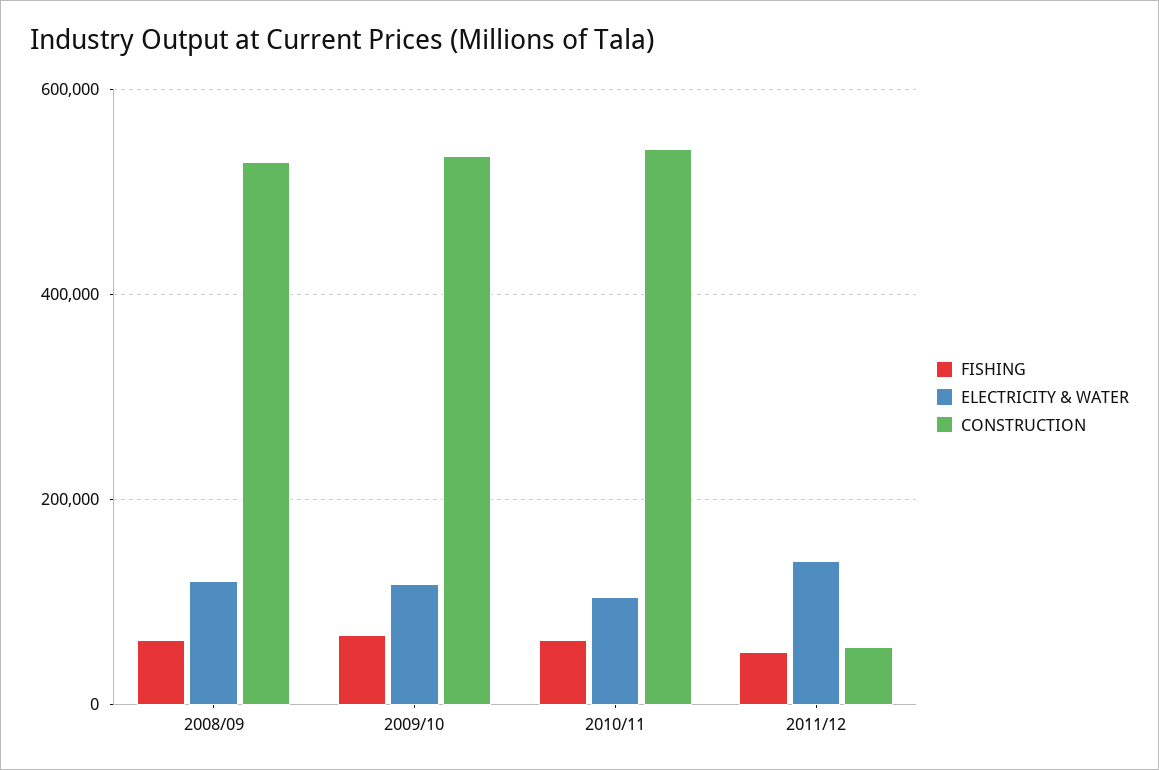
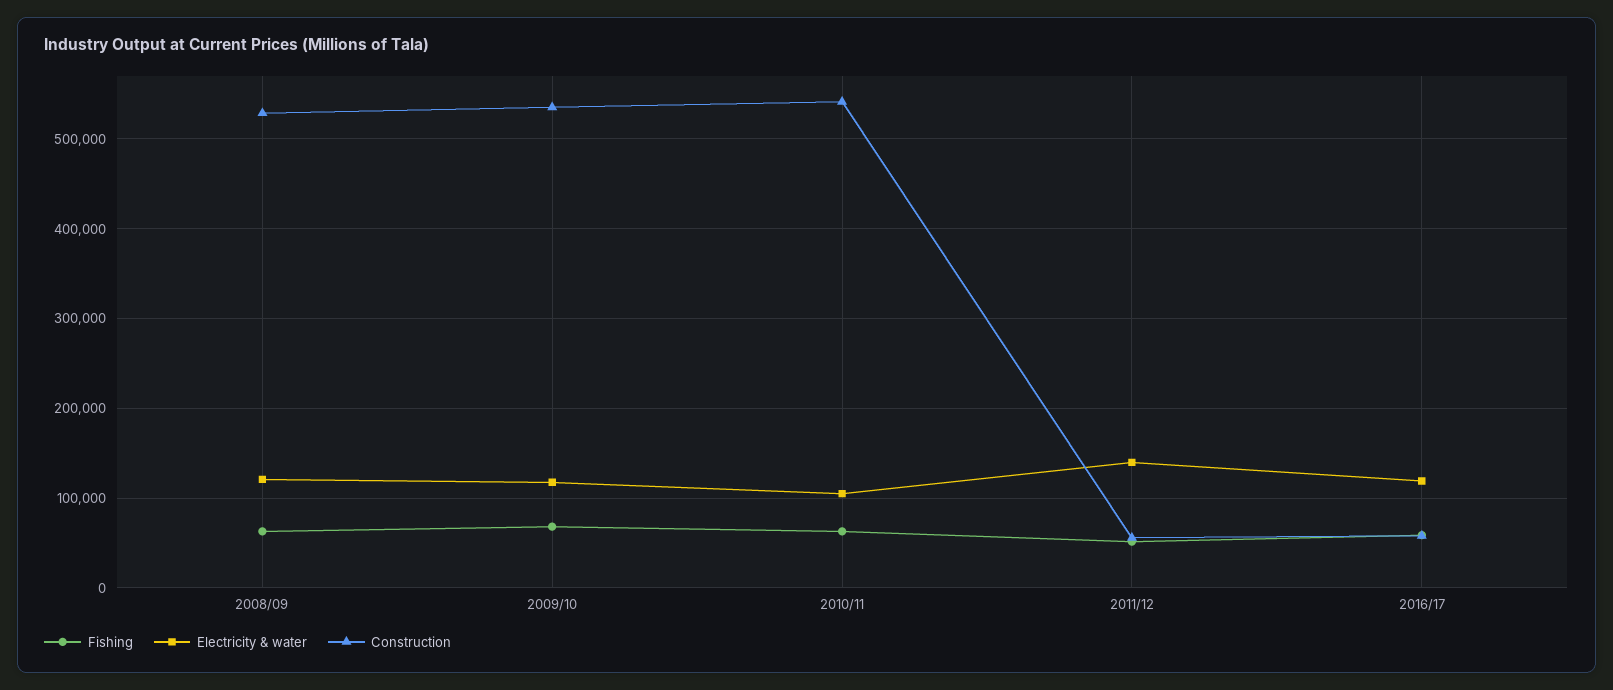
FISHING, 2016/17: none -> 60000
ELECTRICITY & WATER, 2016/17: none -> 120000
CONSTRUCTION, 2016/17: none -> 60000

